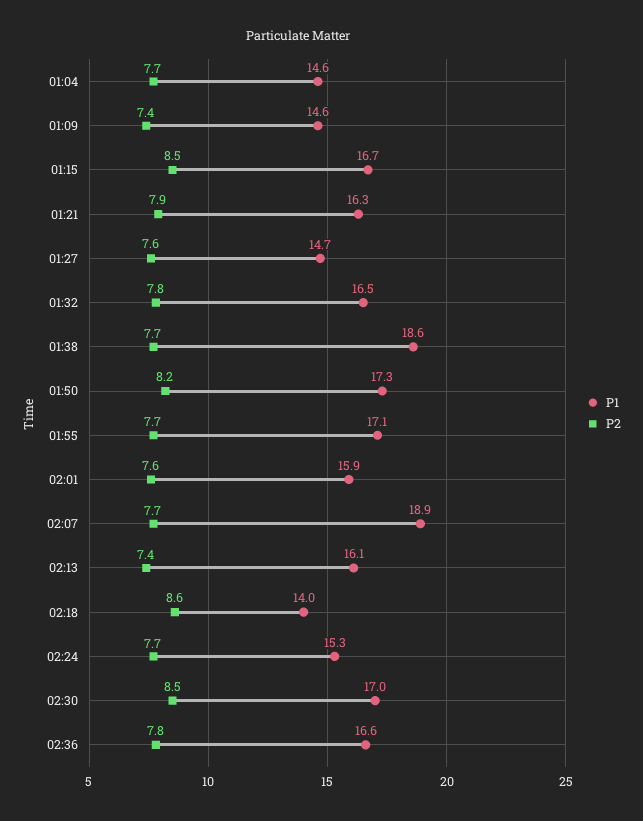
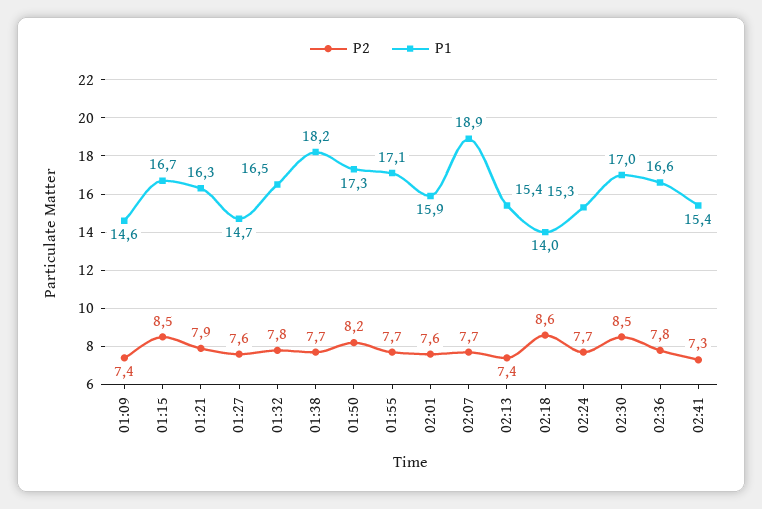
P1, 01:04: 14.6 -> none
P2, 01:04: 7.7 -> none
P1, 01:38: 18.6 -> 18.2
P1, 02:13: 16.1 -> 15.4
P2, 02:41: none -> 7.3
P1, 02:41: none -> 15.4

